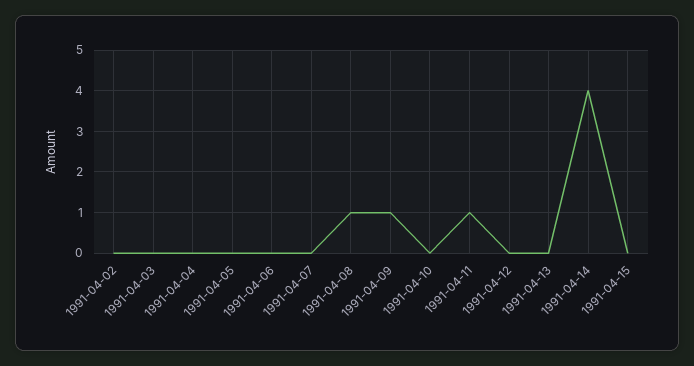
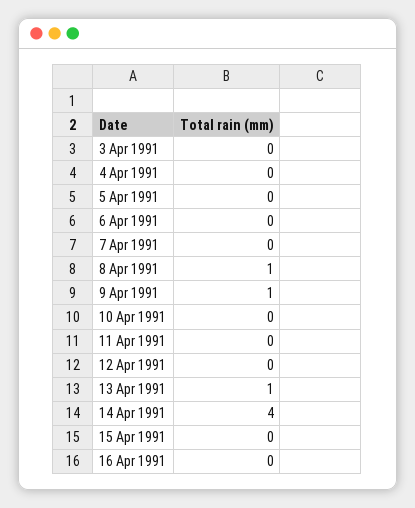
1991-04-02: 0 -> none
1991-04-11: 1 -> 0
1991-04-13: 0 -> 1
16 Apr 1991: none -> 0

